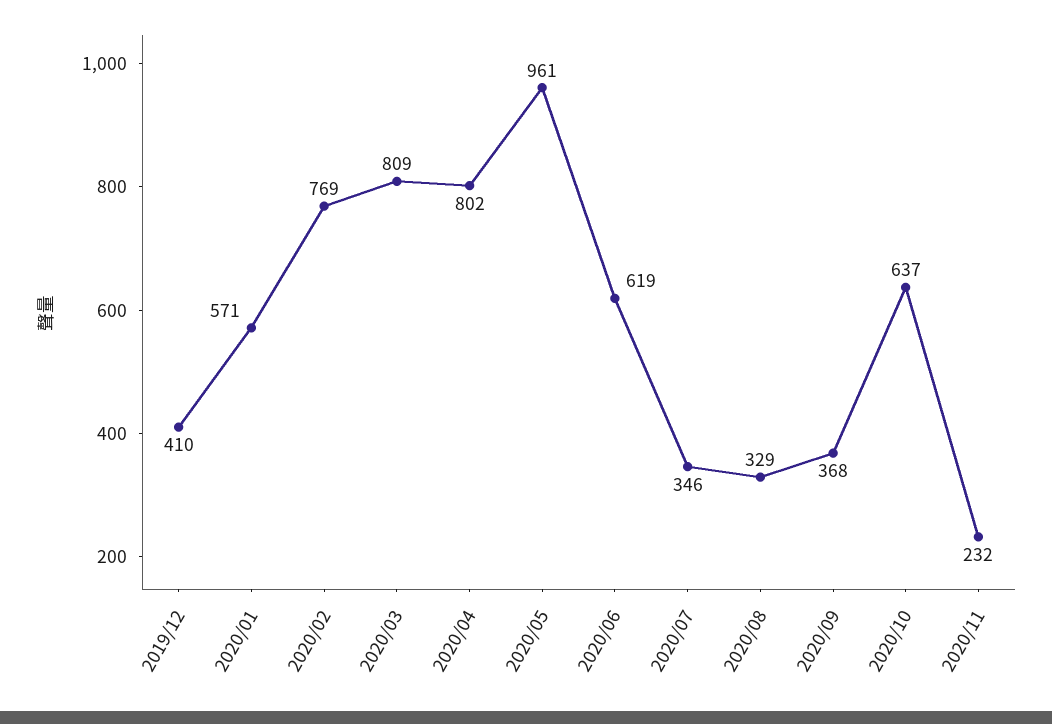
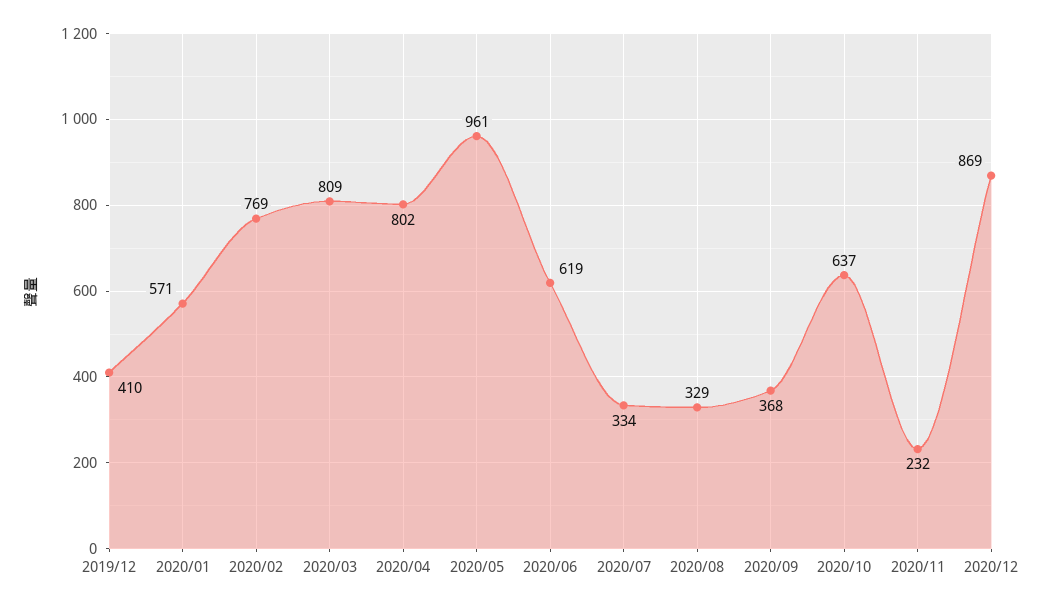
2020/07: 346 -> 334
2020/12: none -> 869

